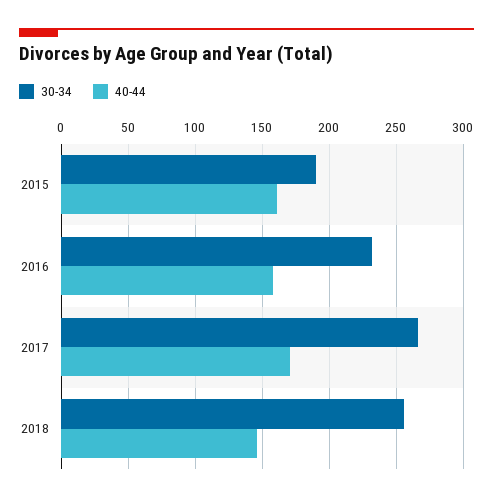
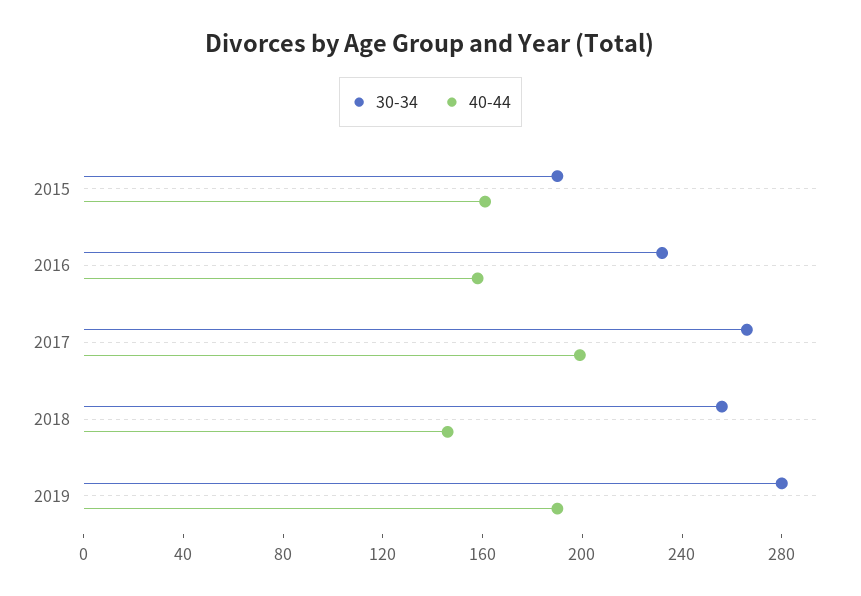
40-44, 2017: 170 -> 200
30-34, 2019: none -> 280
40-44, 2019: none -> 190

